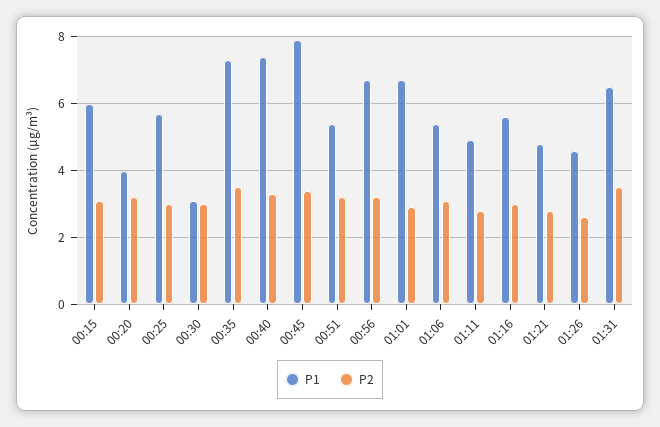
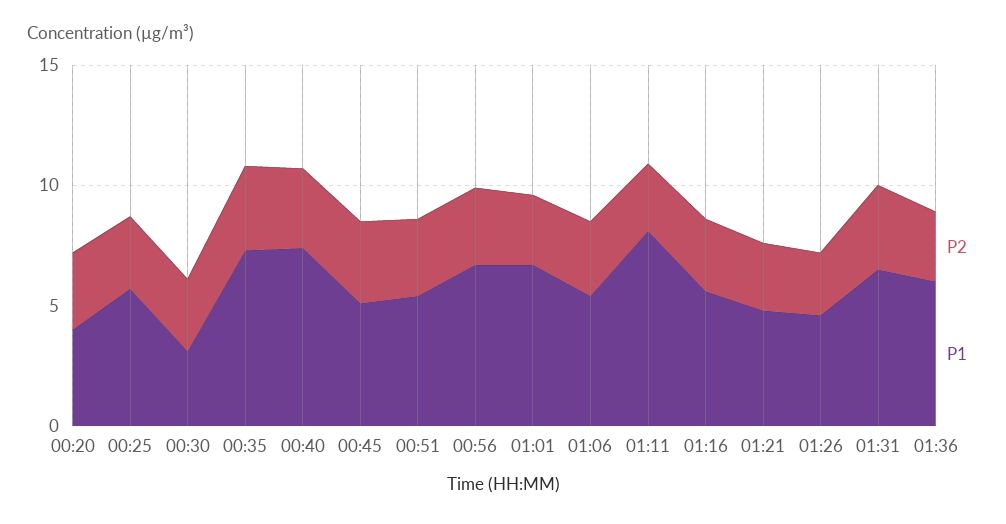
P1, 00:15: 6 -> none
P2, 00:15: 3 -> none
P1, 00:45: 8 -> 5
P1, 01:11: 5 -> 8
P2, 01:36: none -> 3
P1, 01:36: none -> 6

